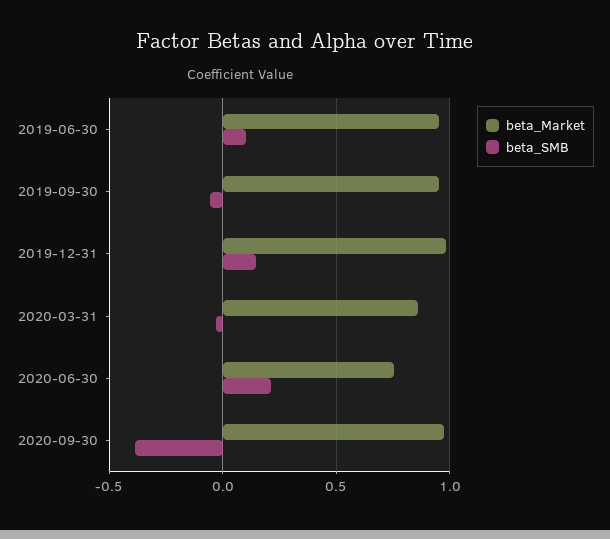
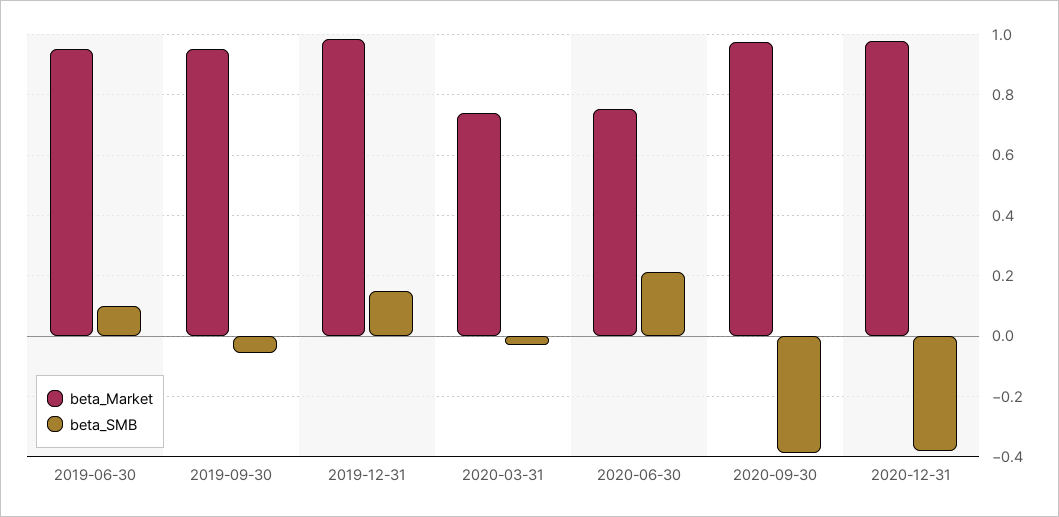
beta_Market, 2020-03-31: 0.85 -> 0.74
beta_Market, 2020-12-31: none -> 0.98
beta_SMB, 2020-12-31: none -> -0.38

